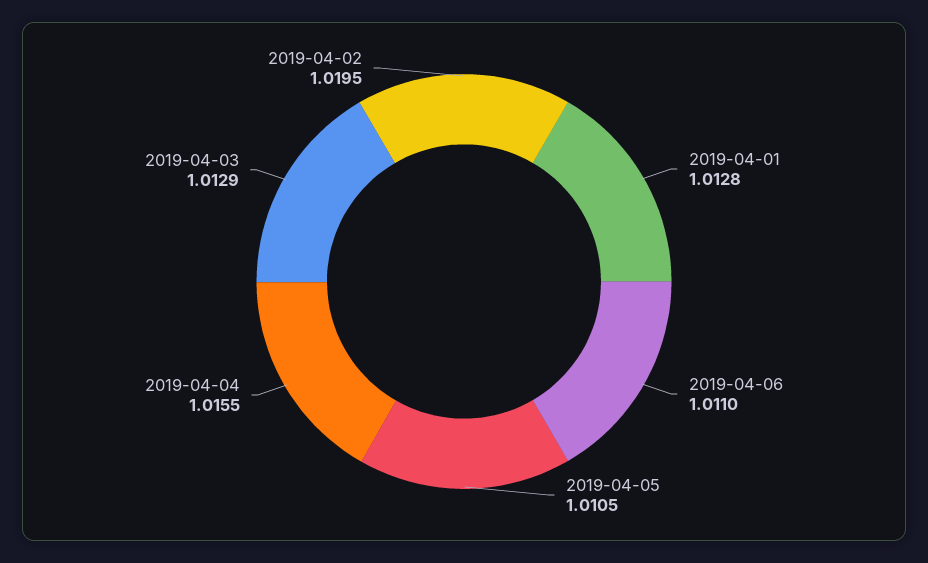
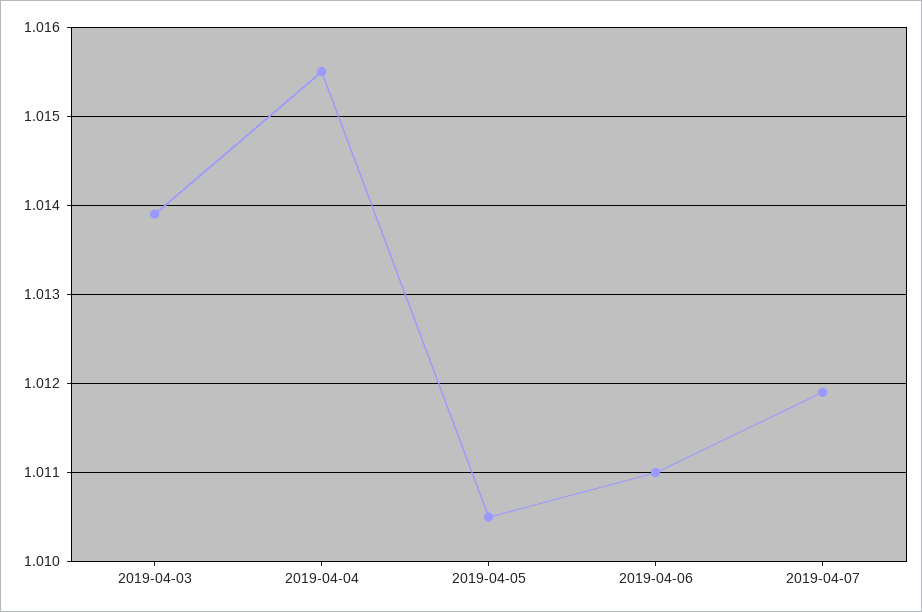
2019-04-01: 1.0128 -> none
2019-04-03: 1.0129 -> 1.0139
2019-04-02: 1.0195 -> none
2019-04-07: none -> 1.0119

